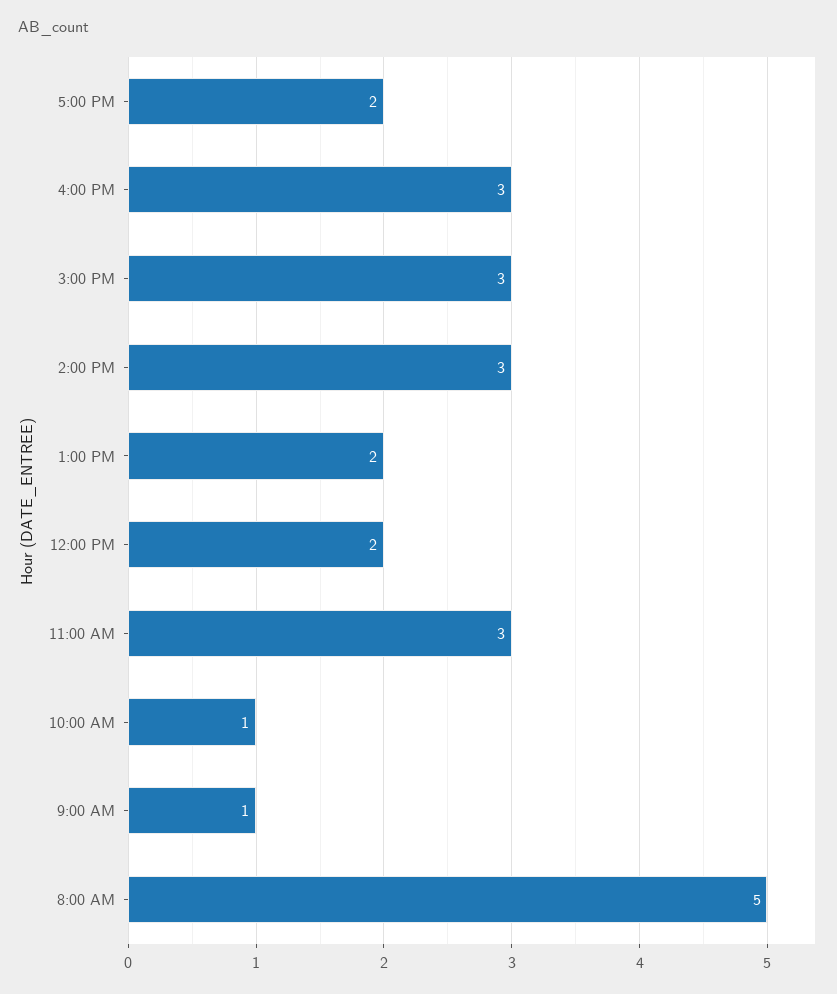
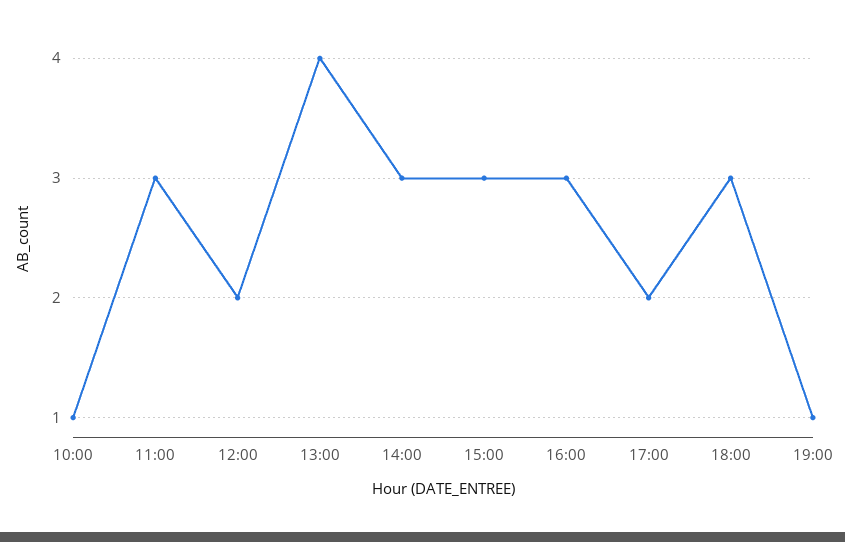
1:00 PM: 2 -> 4
9:00 AM: 1 -> none
8:00 AM: 5 -> none
18:00: none -> 3
19:00: none -> 1

